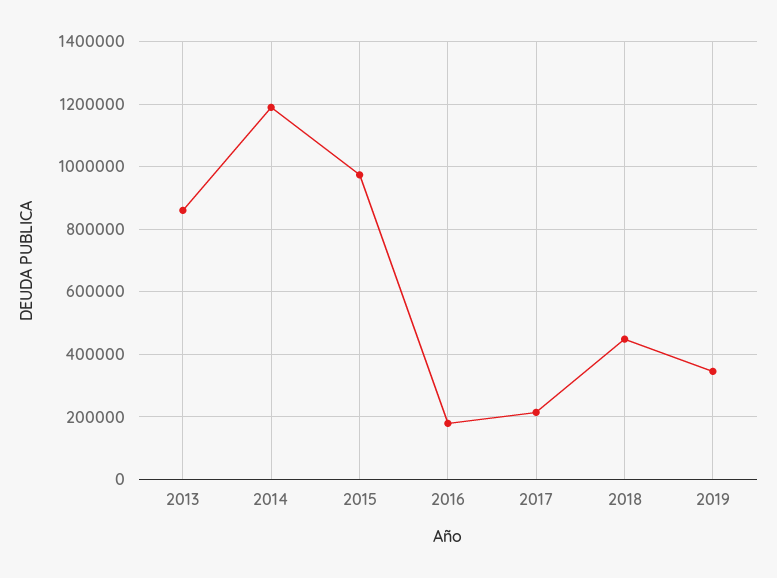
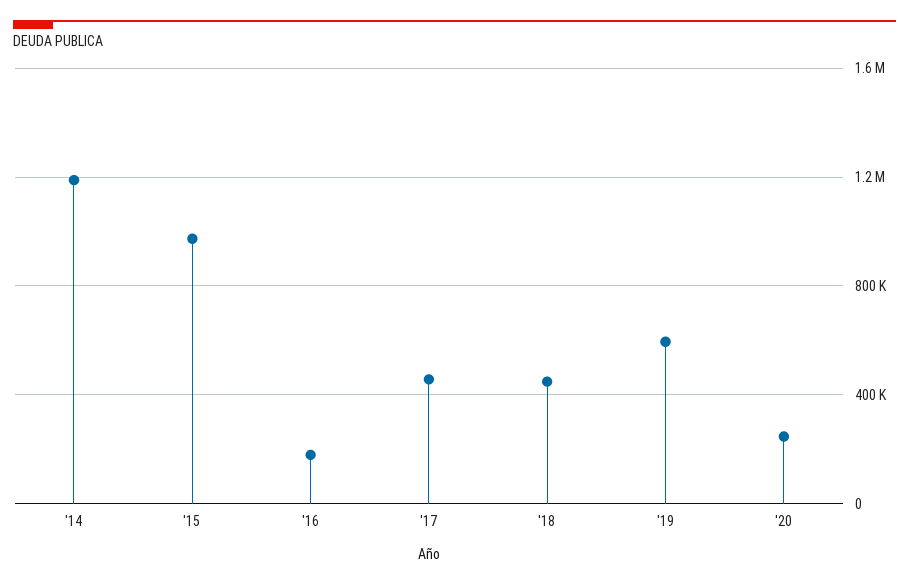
2013: 860000 -> none
2017: 220000 -> 450000
2019: 340000 -> 600000
'20: none -> 250000

